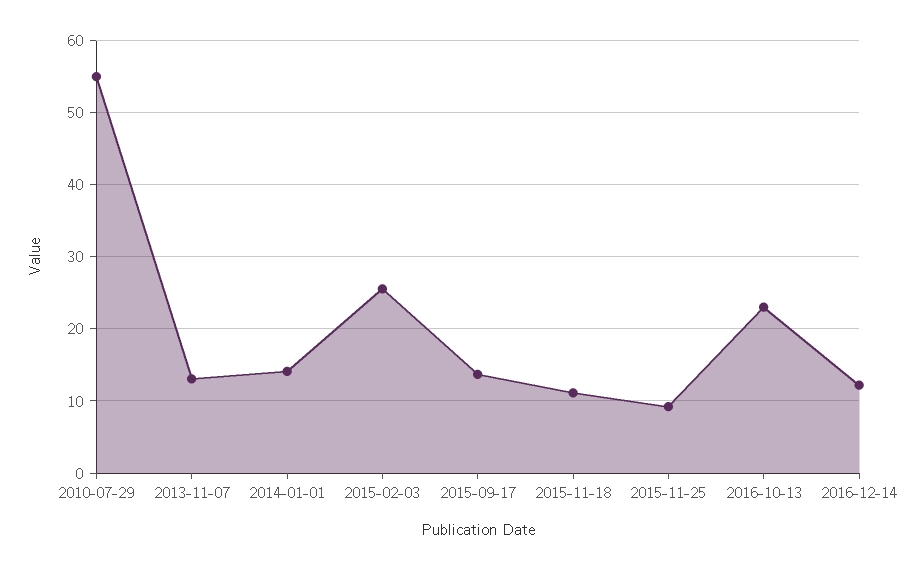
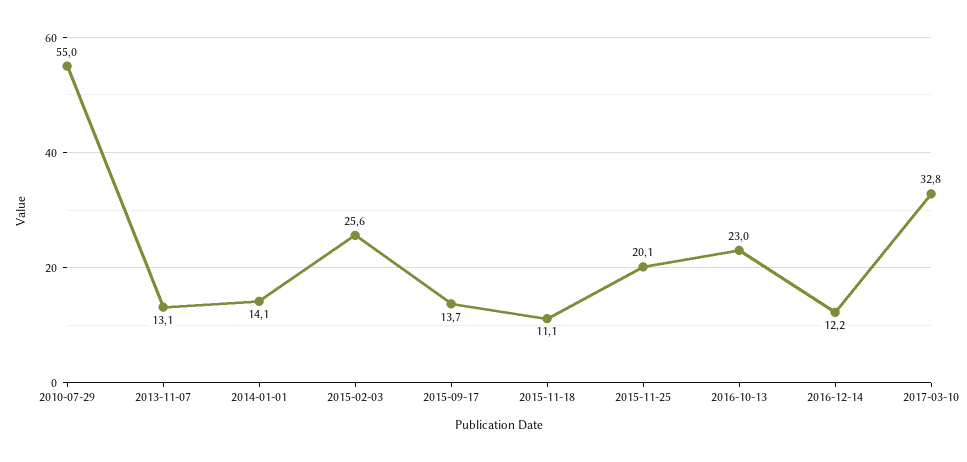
2015-11-25: 9 -> 20.1
2017-03-10: none -> 32.8

